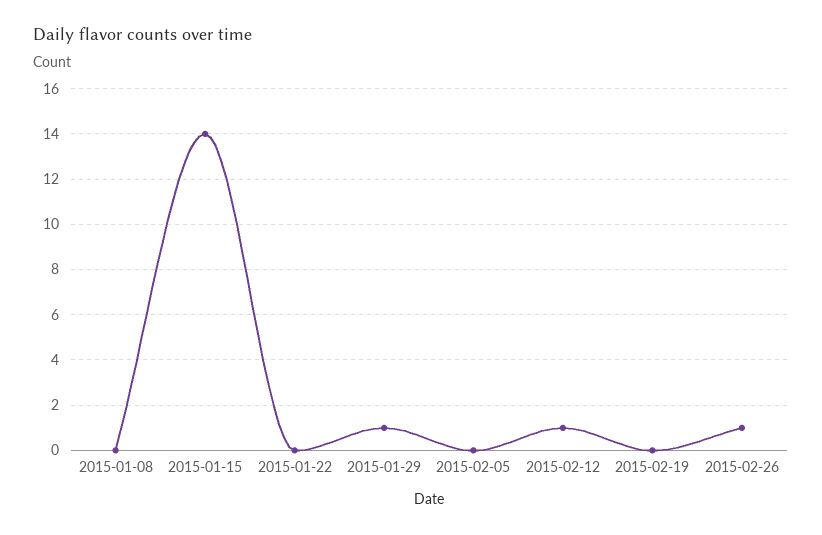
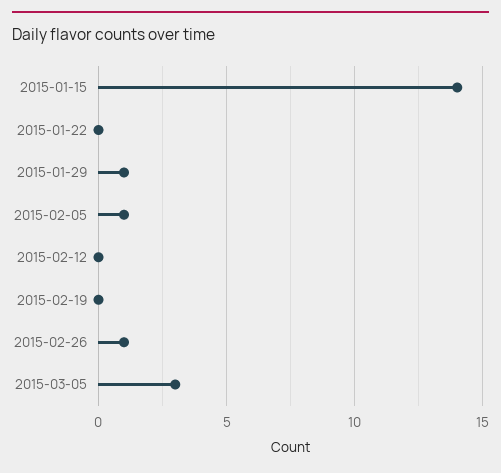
2015-01-08: 0 -> none
2015-02-05: 0 -> 1
2015-02-12: 1 -> 0
2015-03-05: none -> 3

